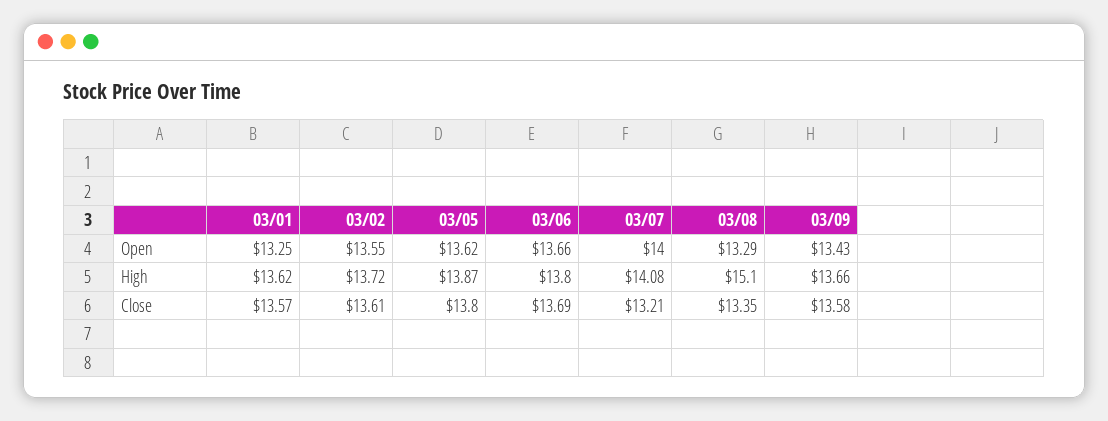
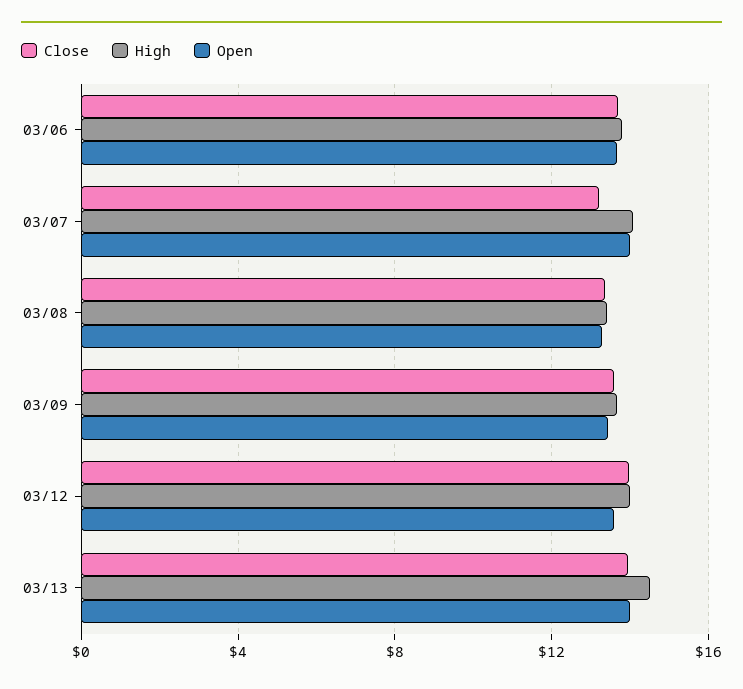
Open, 03/01: 13.25 -> none
Open, 03/02: 13.55 -> none
Open, 03/05: 13.62 -> none
High, 03/01: 13.62 -> none
High, 03/02: 13.72 -> none
High, 03/05: 13.87 -> none
High, 03/08: 15.1 -> 13.5
Close, 03/01: 13.57 -> none
Close, 03/02: 13.61 -> none
Close, 03/05: 13.8 -> none
Close, 03/12: none -> 14
High, 03/12: none -> 14
Open, 03/12: none -> 13.5
Close, 03/13: none -> 14
High, 03/13: none -> 14.5
Open, 03/13: none -> 14

